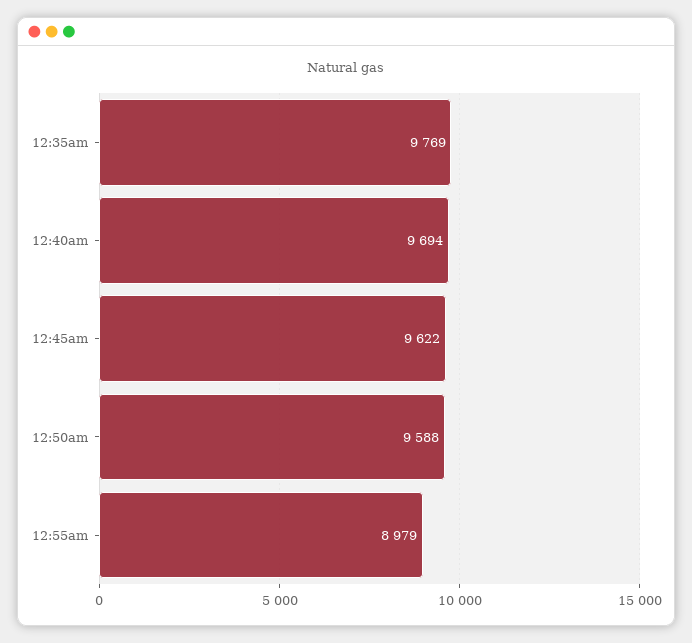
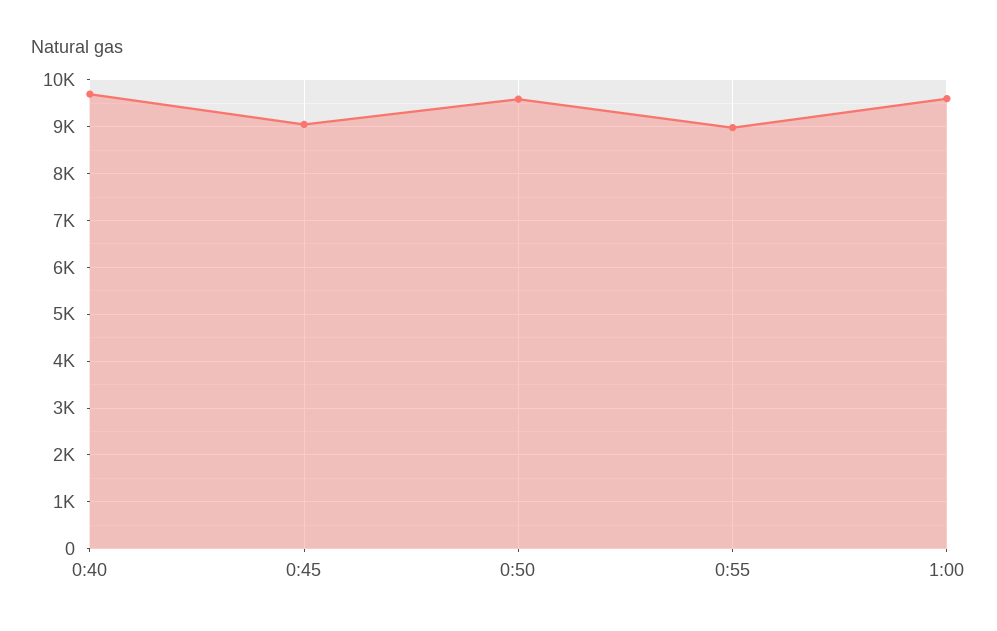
12:35am: 9769 -> none
12:45am: 9622 -> 9000
1:00: none -> 9600

